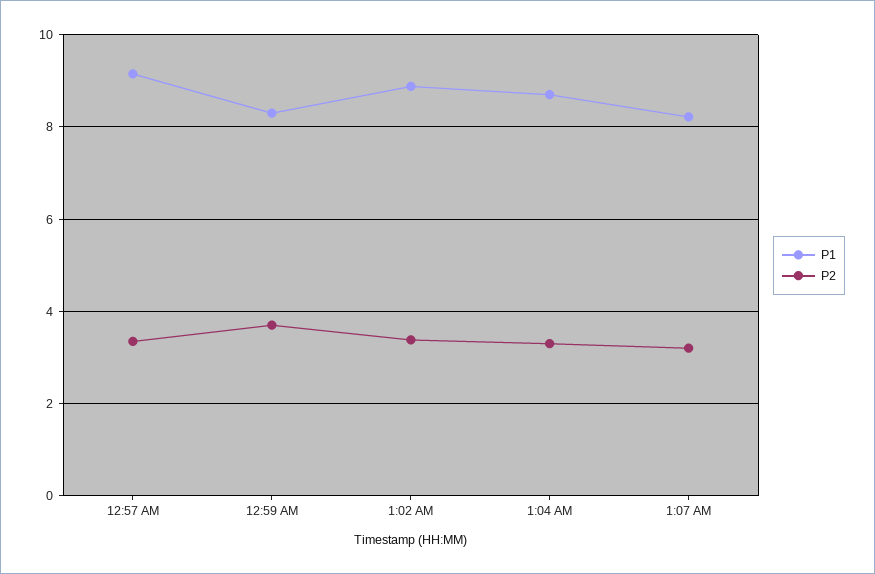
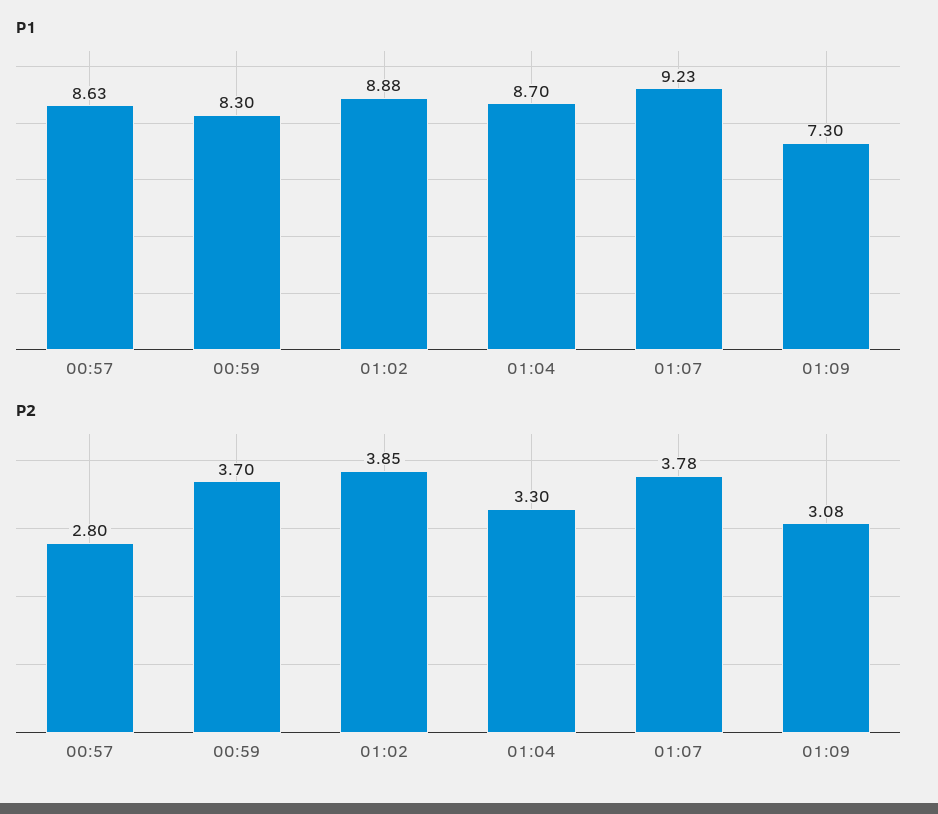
P1, 12:57 AM: 9.2 -> 8.63
P2, 12:57 AM: 3.4 -> 2.8
P2, 1:02 AM: 3.4 -> 3.85
P1, 1:07 AM: 8.2 -> 9.23
P2, 1:07 AM: 3.2 -> 3.78
P1, 01:09: none -> 7.3
P2, 01:09: none -> 3.08

